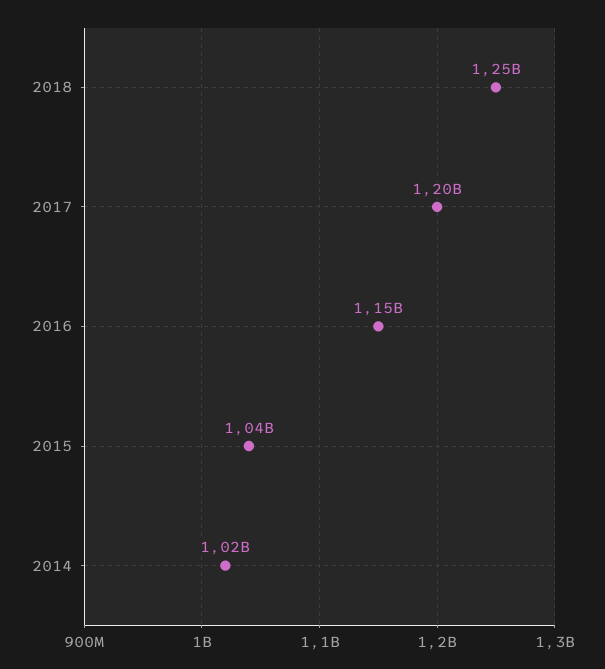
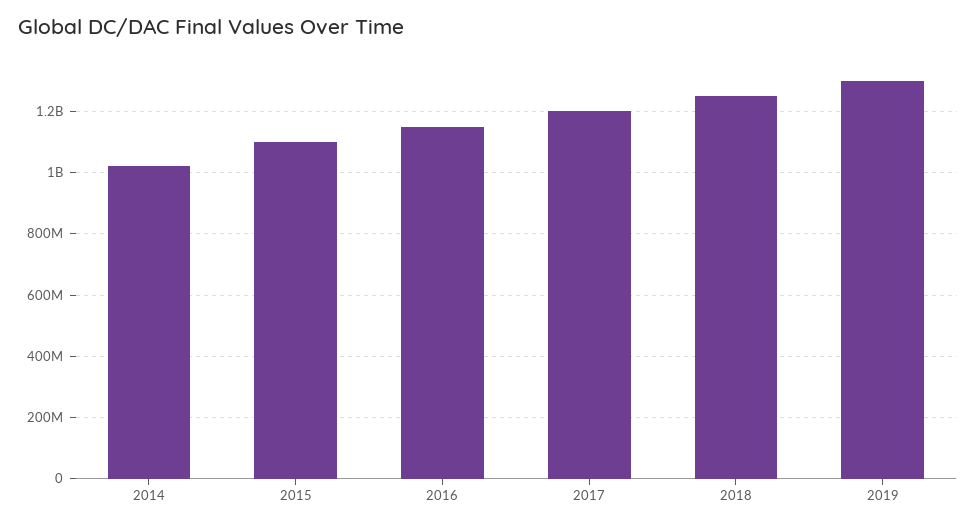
2015: 1040000000 -> 1100000000
2019: none -> 1300000000

